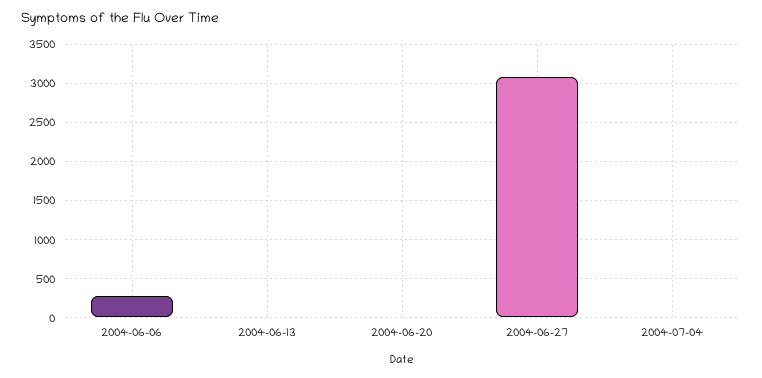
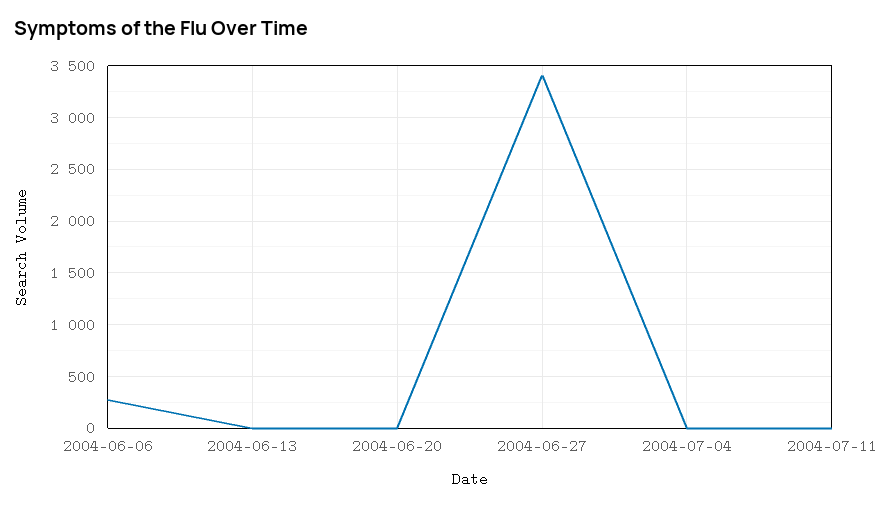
2004-06-27: 3100 -> 3400
2004-07-11: none -> 0

